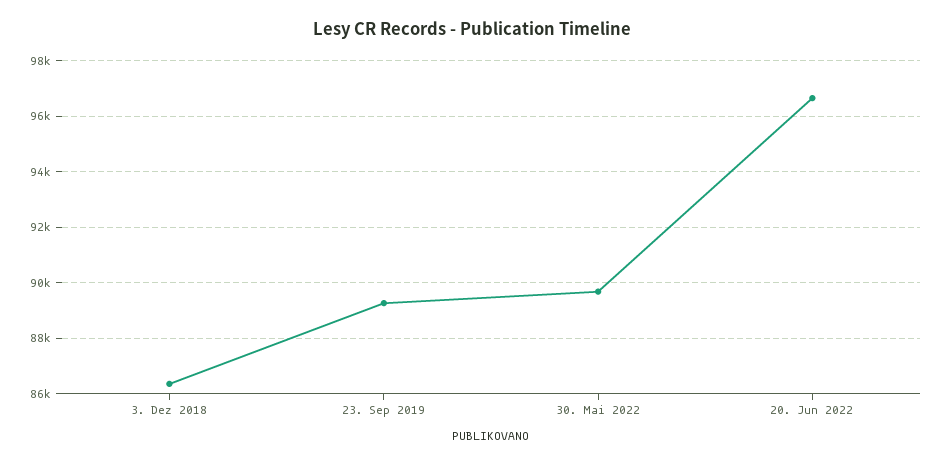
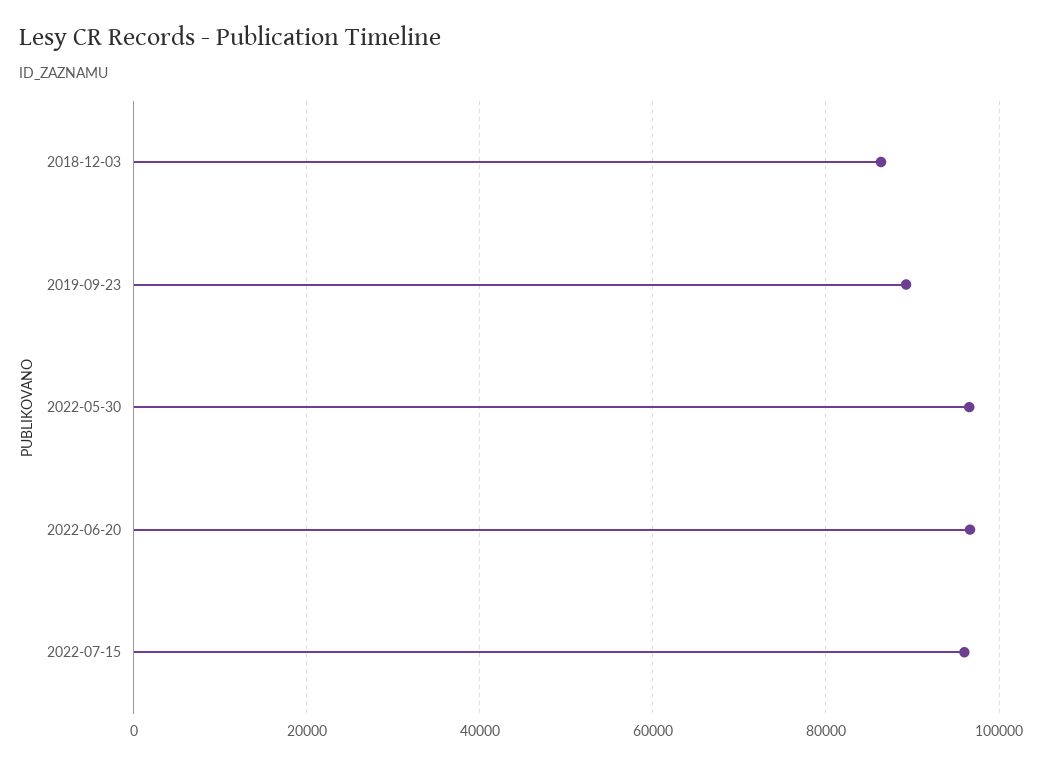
30. Mai 2022: 89750 -> 96000
2022-07-15: none -> 96000

